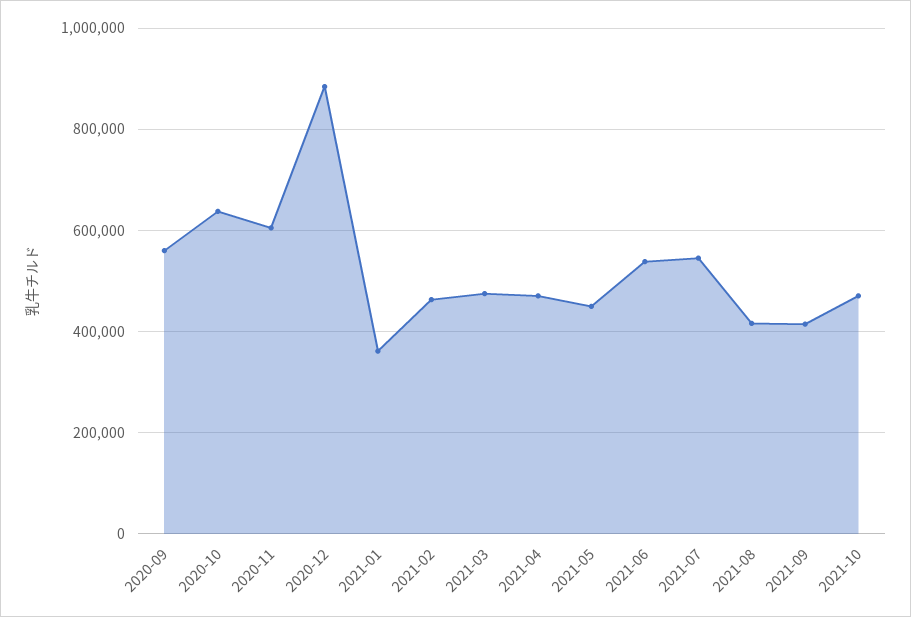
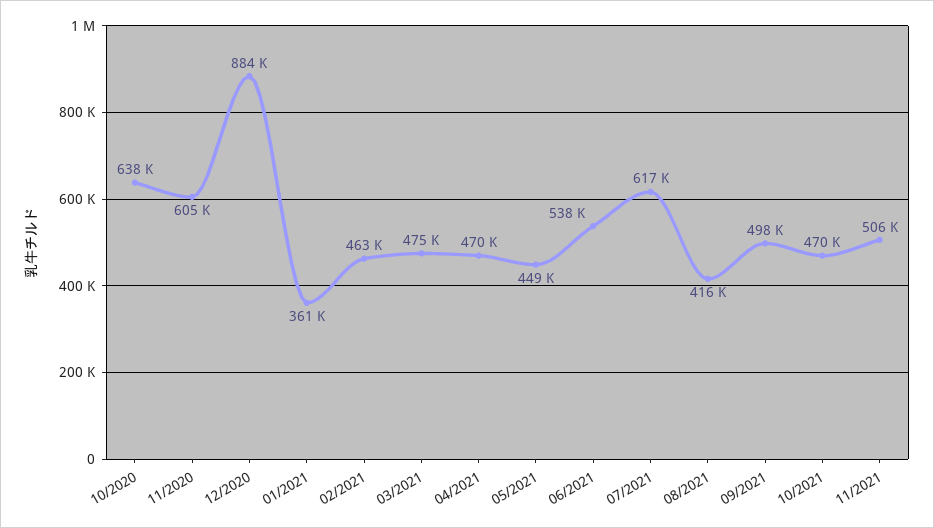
2020-09: 560000 -> none
2021-07: 540000 -> 617000
2021-09: 420000 -> 498000
11/2021: none -> 506000

